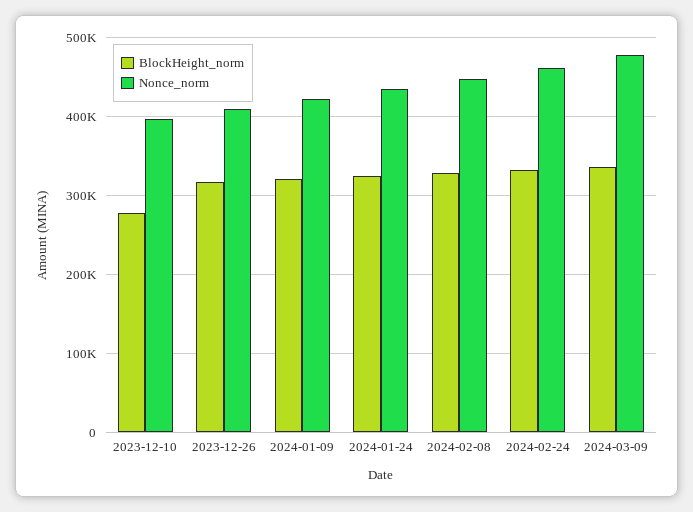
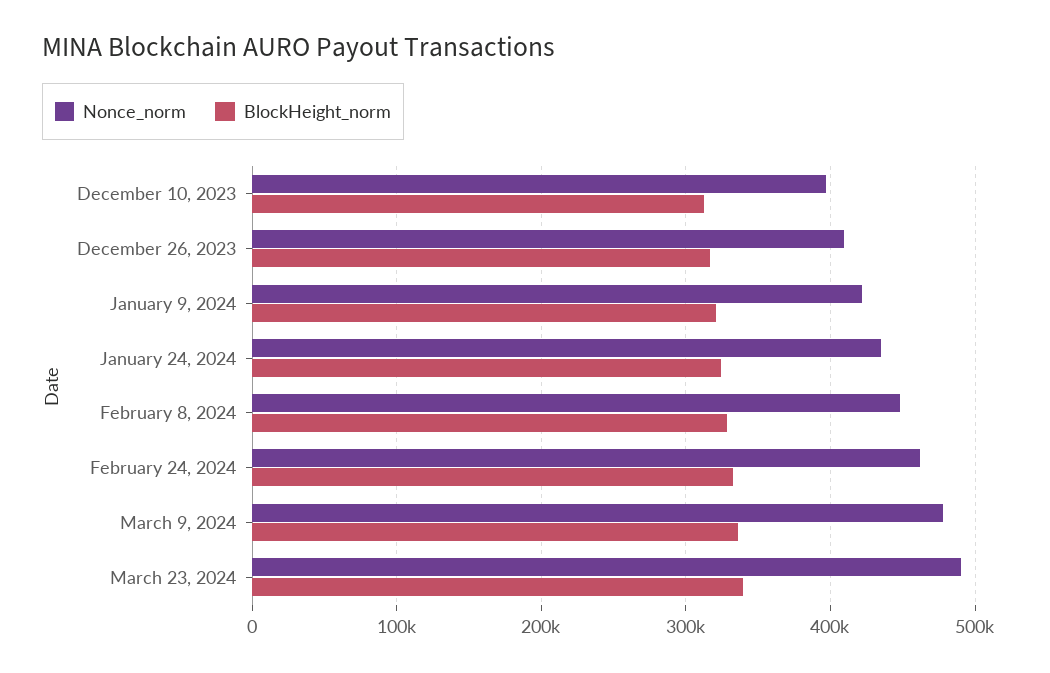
BlockHeight_norm, 2023-12-10: 280000 -> 310000
Nonce_norm, March 23, 2024: none -> 490000
BlockHeight_norm, March 23, 2024: none -> 340000

